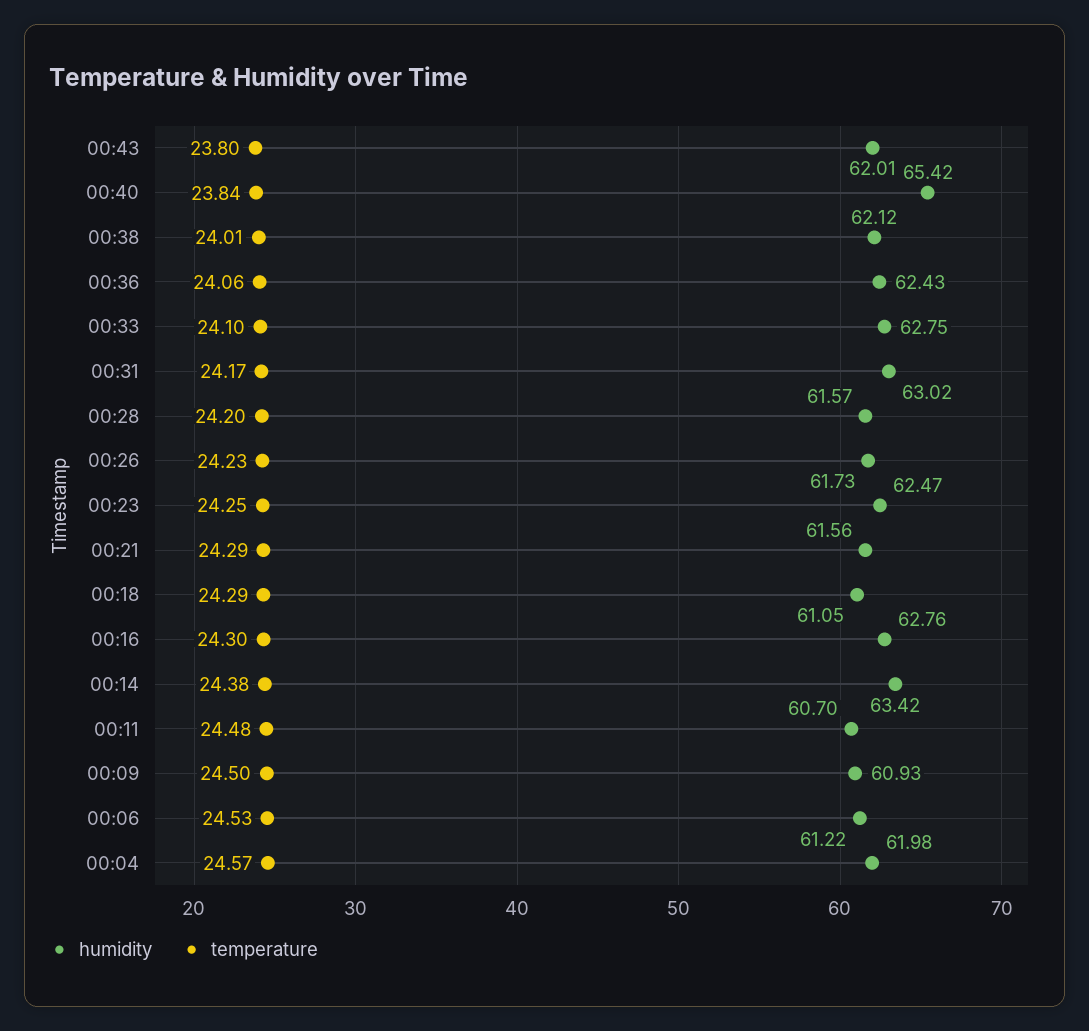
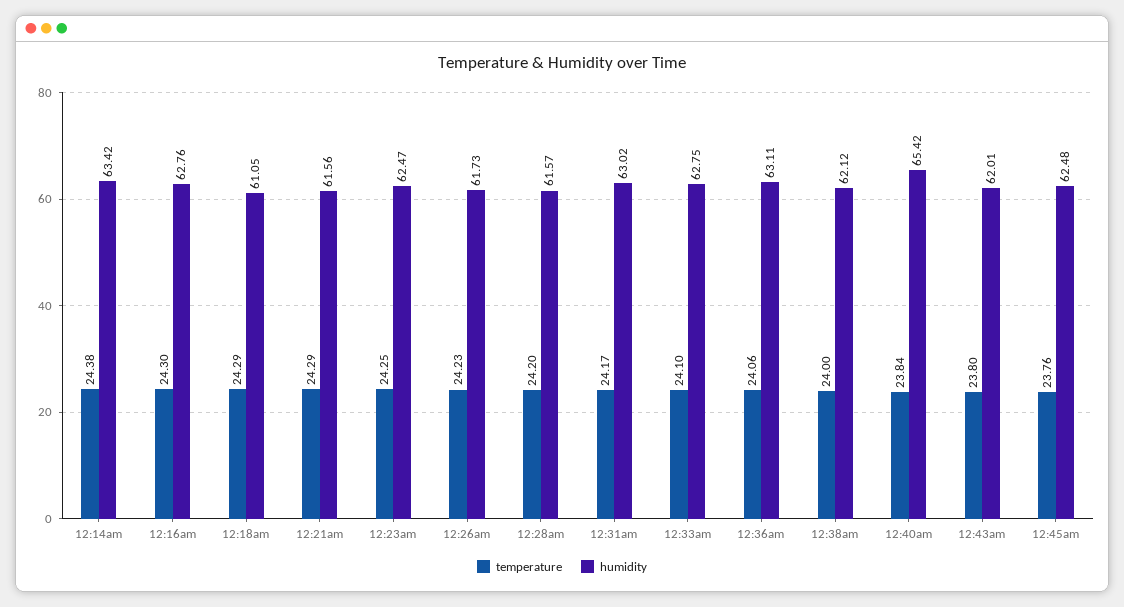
temperature, 00:38: 24.01 -> 24
humidity, 00:36: 62.43 -> 63.11
humidity, 00:11: 60.7 -> none
temperature, 00:11: 24.48 -> none
humidity, 00:09: 60.93 -> none
temperature, 00:09: 24.5 -> none
humidity, 00:06: 61.22 -> none
temperature, 00:06: 24.53 -> none
humidity, 00:04: 61.98 -> none
temperature, 00:04: 24.57 -> none
temperature, 12:45am: none -> 23.76
humidity, 12:45am: none -> 62.48

